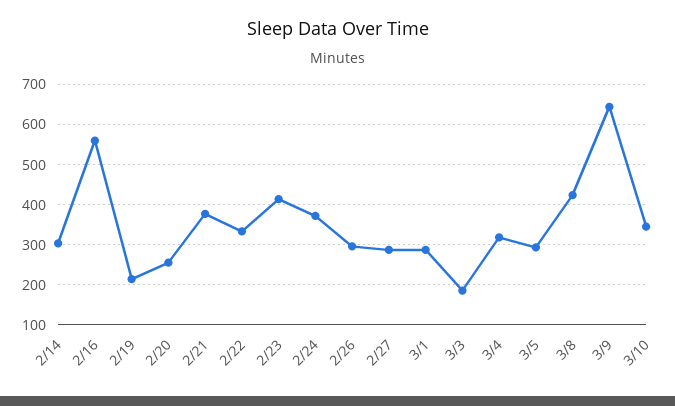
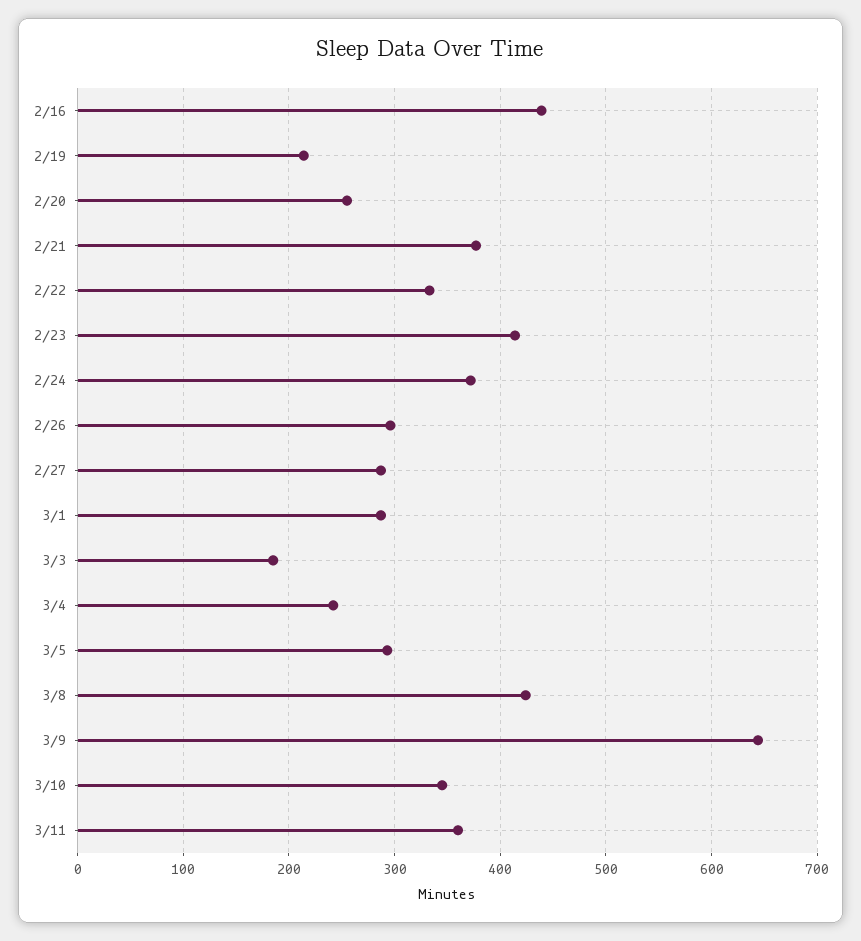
2/14: 300 -> none
2/16: 560 -> 440
3/4: 320 -> 240
3/11: none -> 360

